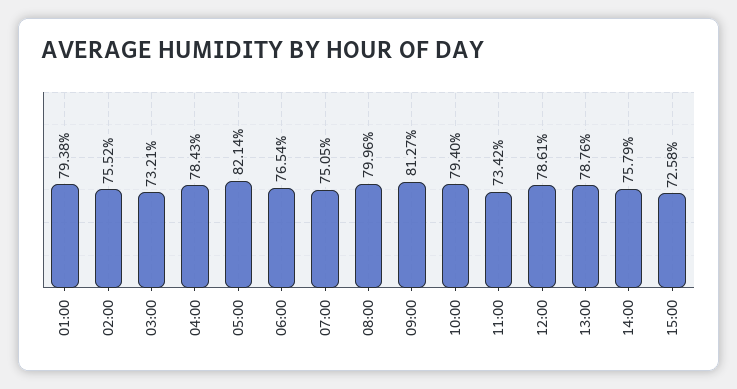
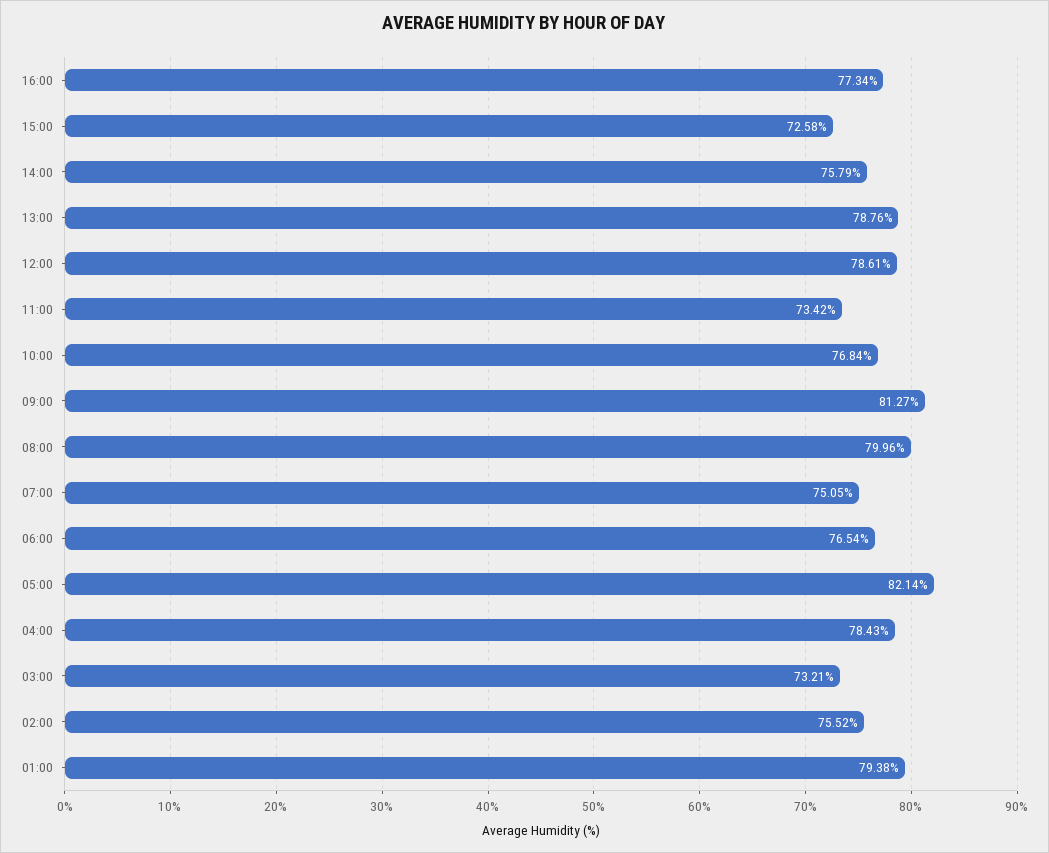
10:00: 79.4 -> 76.84
16:00: none -> 77.34

